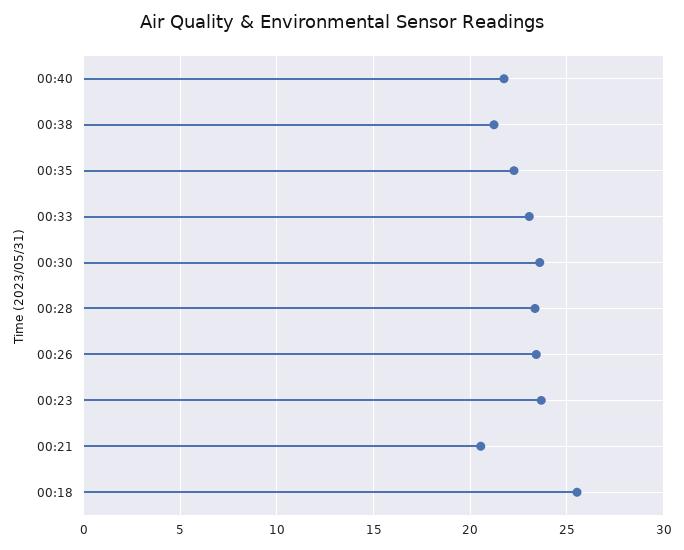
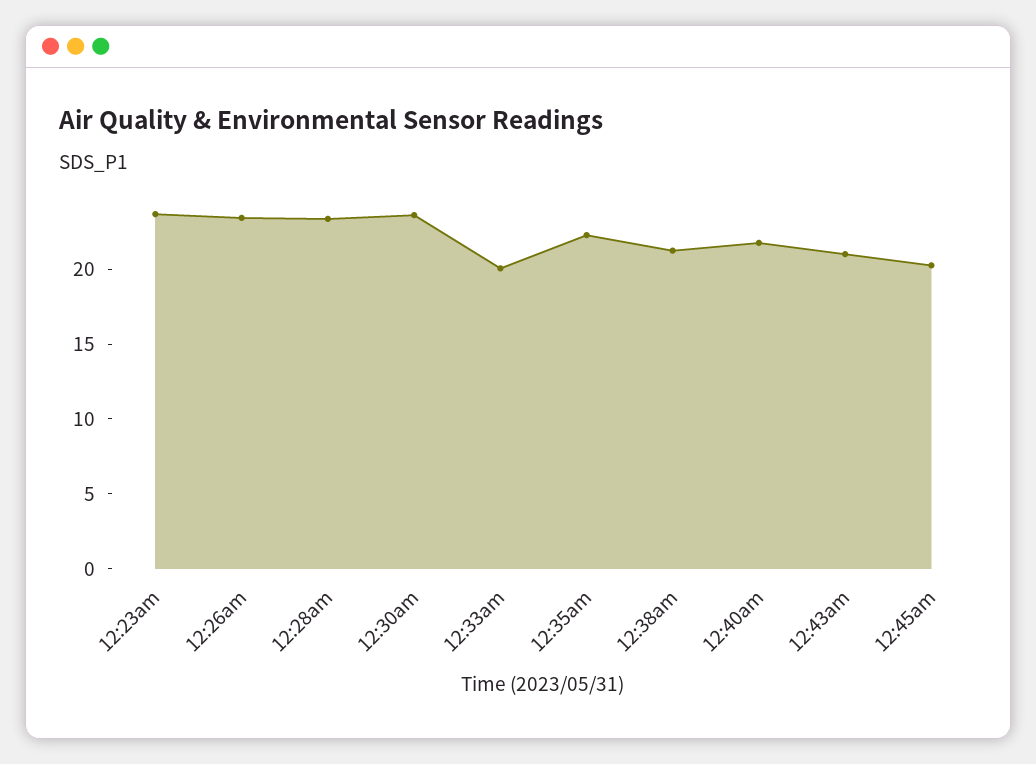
00:33: 23 -> 20
00:21: 20.5 -> none
00:18: 25.5 -> none
12:43am: none -> 21
12:45am: none -> 20

